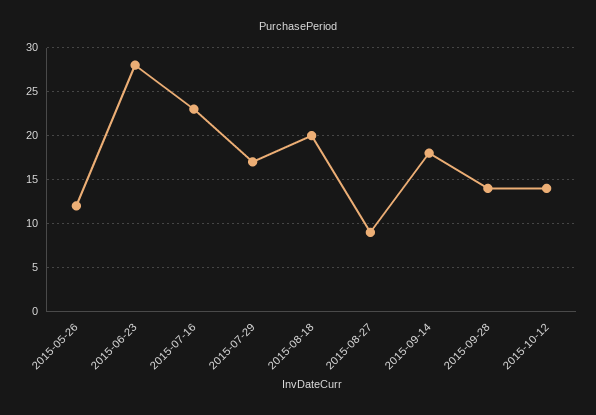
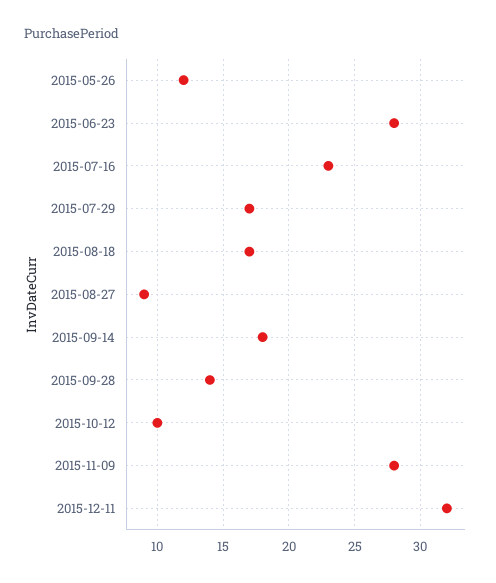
2015-08-18: 20 -> 17
2015-10-12: 14 -> 10
2015-11-09: none -> 28
2015-12-11: none -> 32

